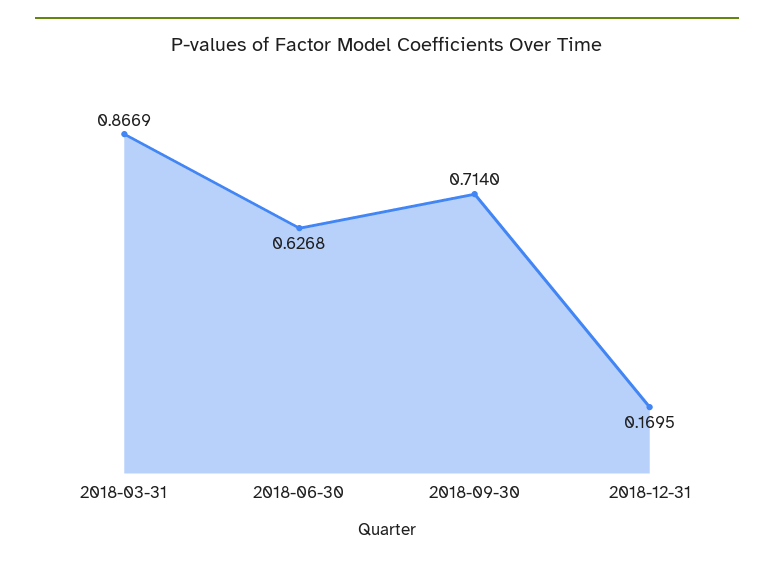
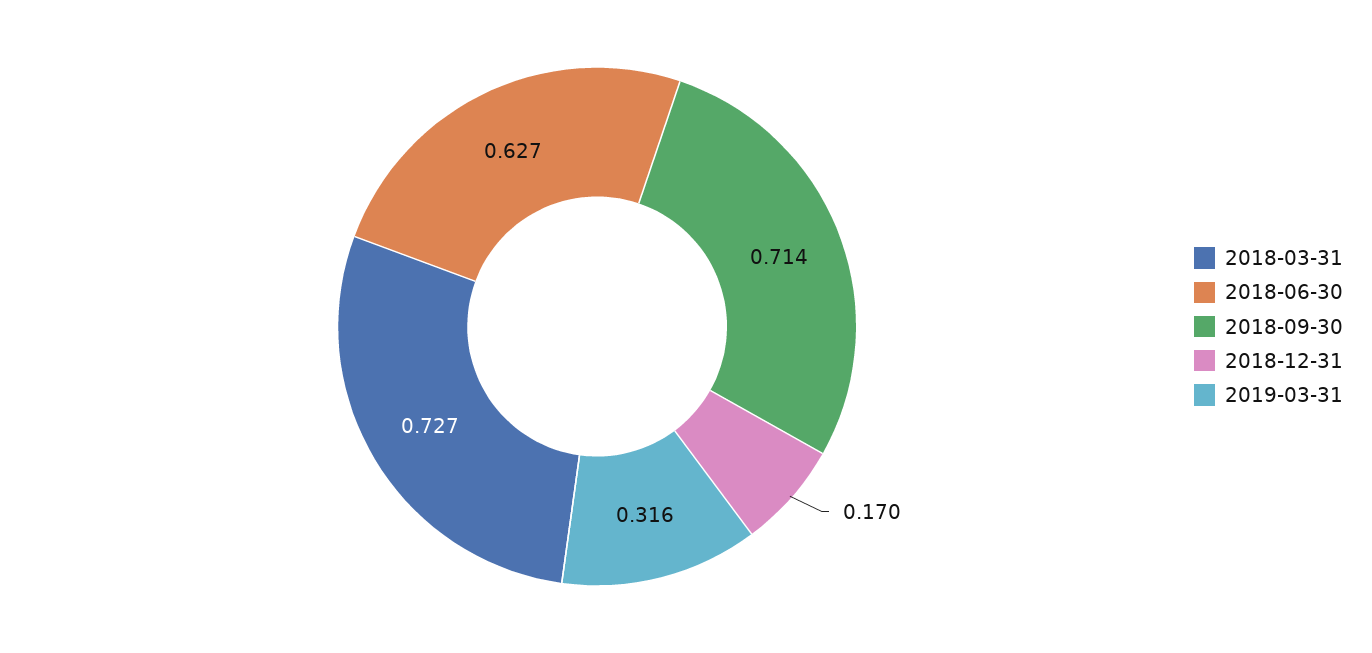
2018-03-31: 0.8669 -> 0.727
2019-03-31: none -> 0.316

